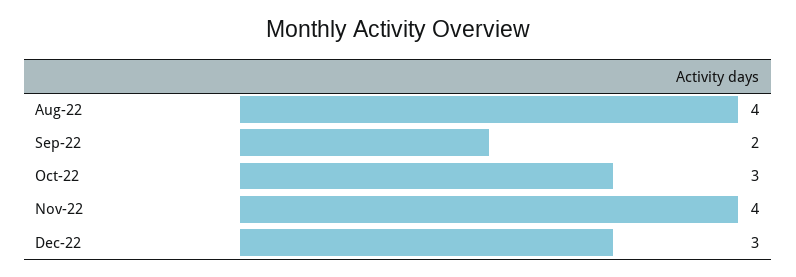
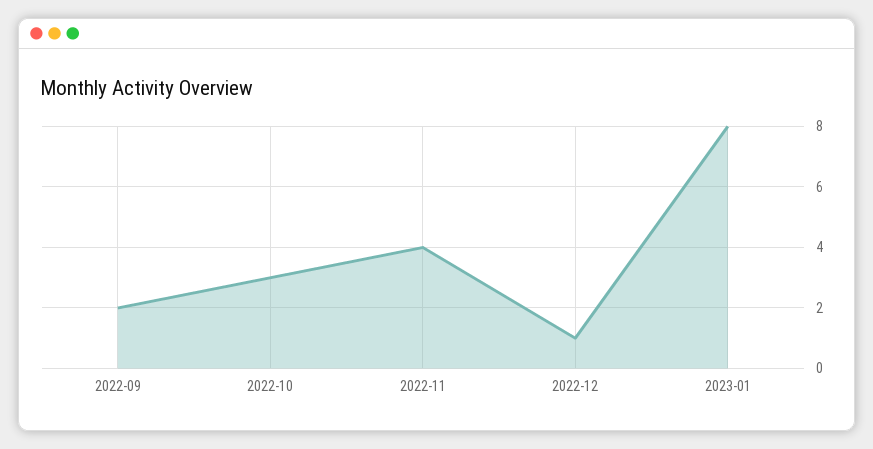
Aug-22: 4 -> none
Dec-22: 3 -> 1
2023-01: none -> 8

